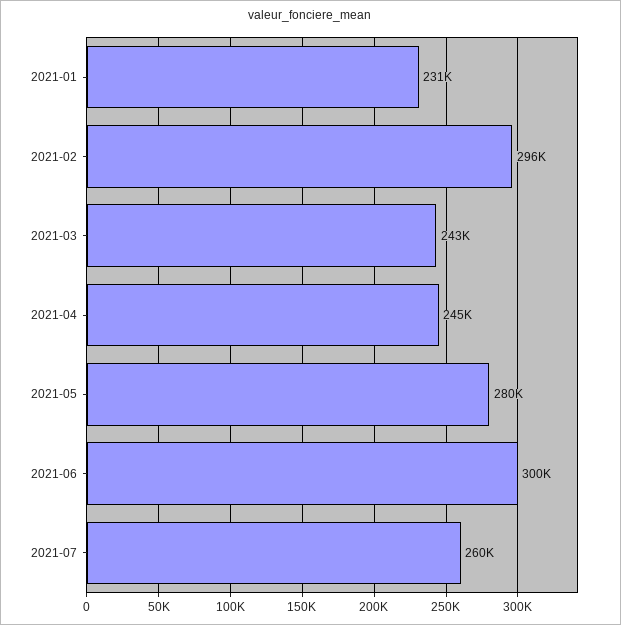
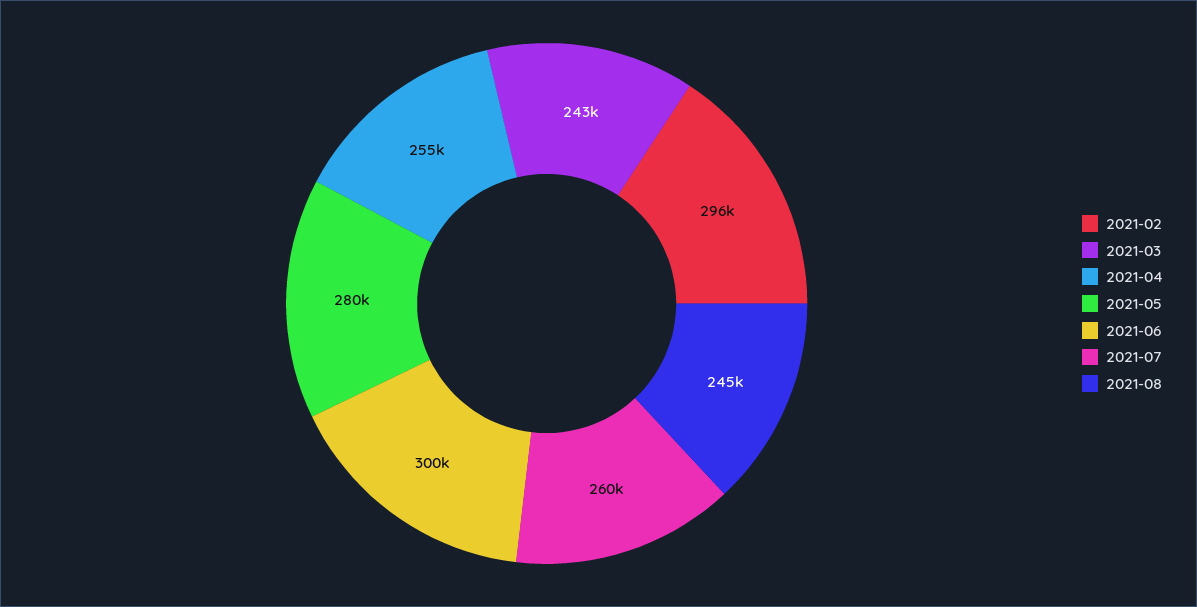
2021-01: 231000 -> none
2021-04: 245000 -> 255000
2021-08: none -> 245000

